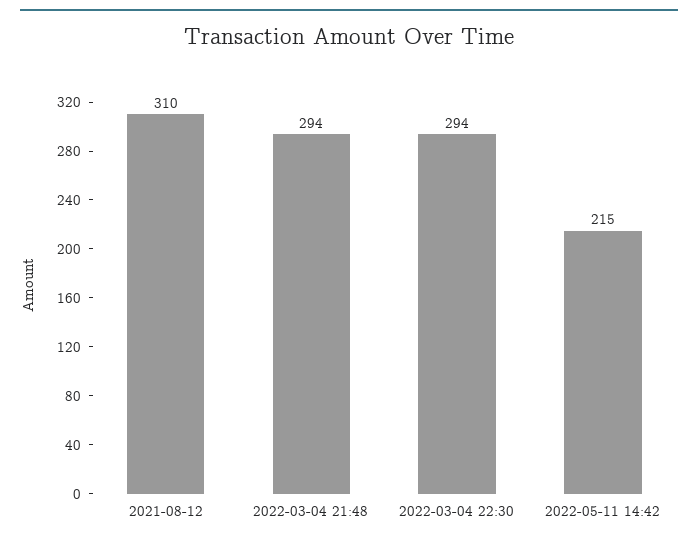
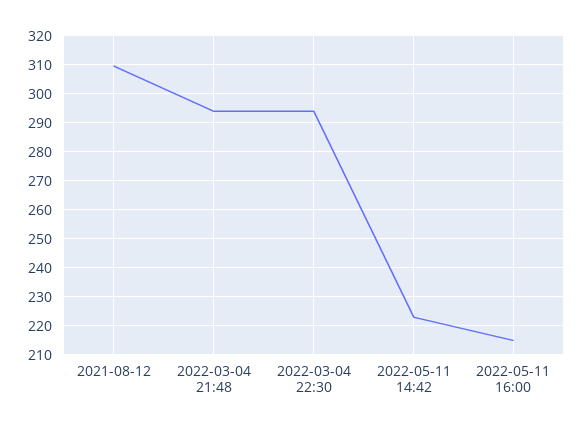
2022-05-11 14:42: 215 -> 222.5
2022-05-11 16:00: none -> 215

